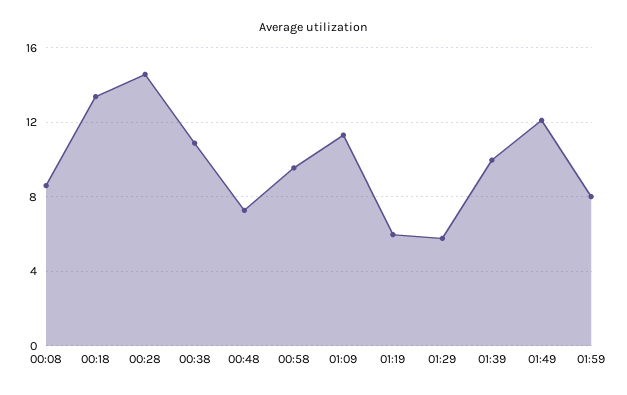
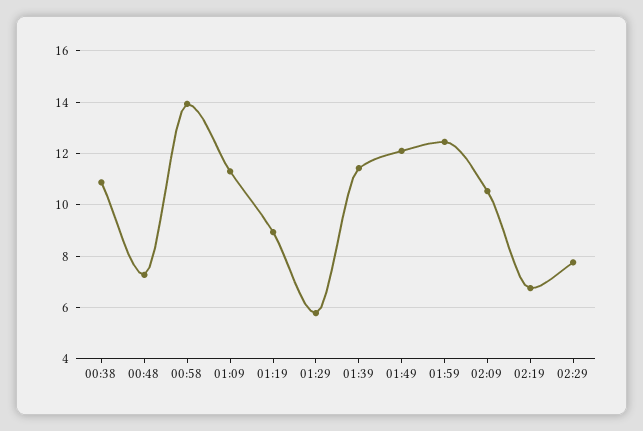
00:08: 8.5 -> none
00:18: 13.5 -> none
00:28: 14.5 -> none
00:58: 9.5 -> 14
01:19: 6 -> 9
01:39: 10 -> 11.5
01:59: 8 -> 12.5
02:09: none -> 10.5
02:19: none -> 6.75
02:29: none -> 7.75

